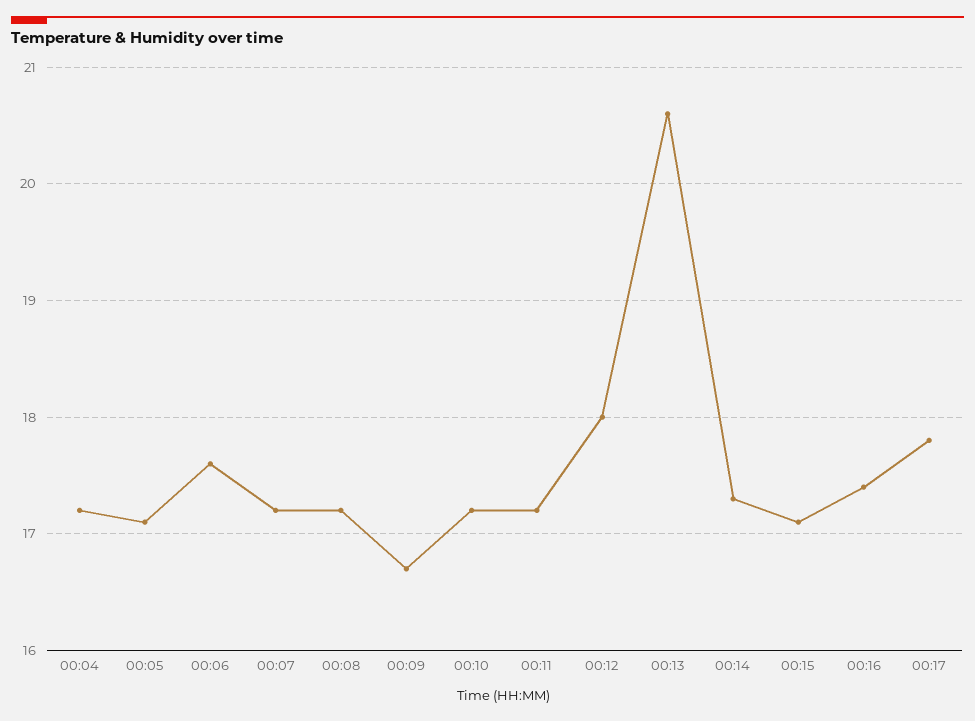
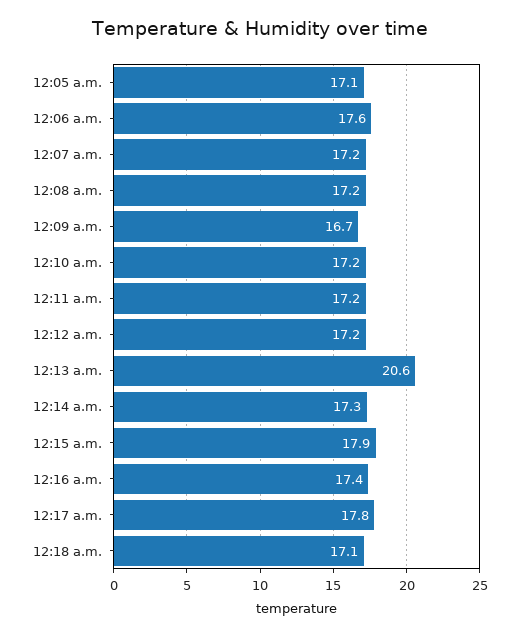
00:04: 17.2 -> none
00:12: 18 -> 17.2
00:15: 17.1 -> 17.9
12:18 a.m.: none -> 17.1

